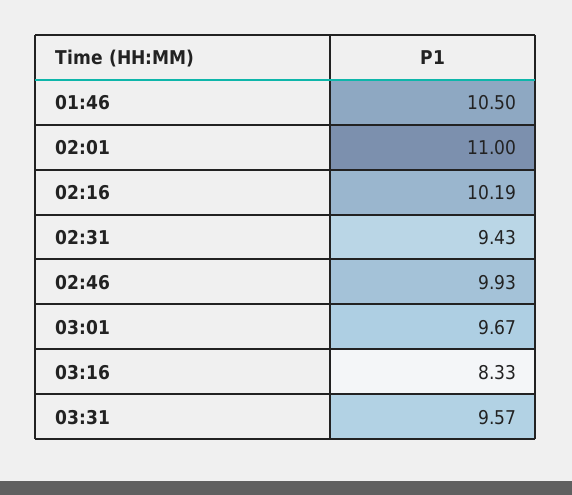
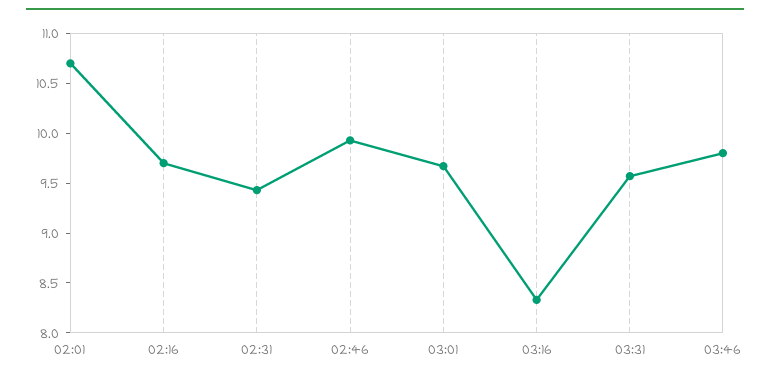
01:46: 10.5 -> none
02:01: 11 -> 10.7
02:16: 10.19 -> 9.7
03:46: none -> 9.8

